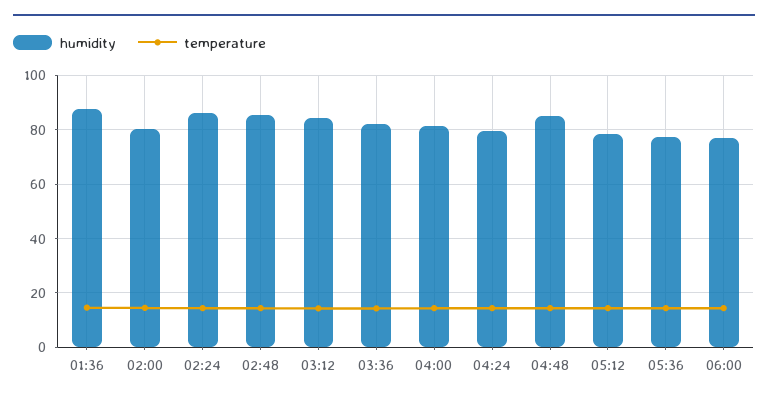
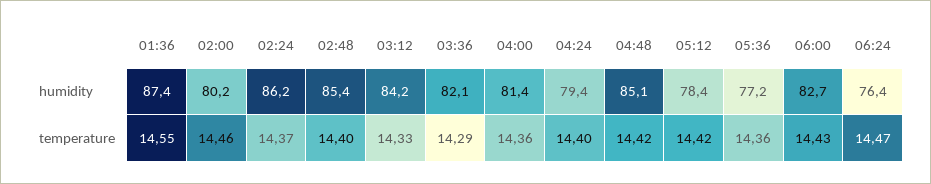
humidity, 06:00: 77.5 -> 82.7
humidity, 06:24: none -> 76.4
temperature, 06:24: none -> 14.47

